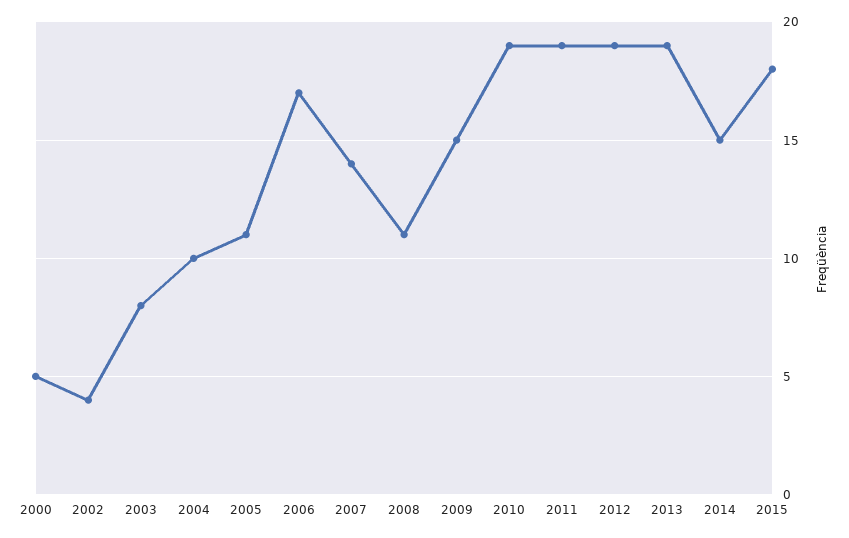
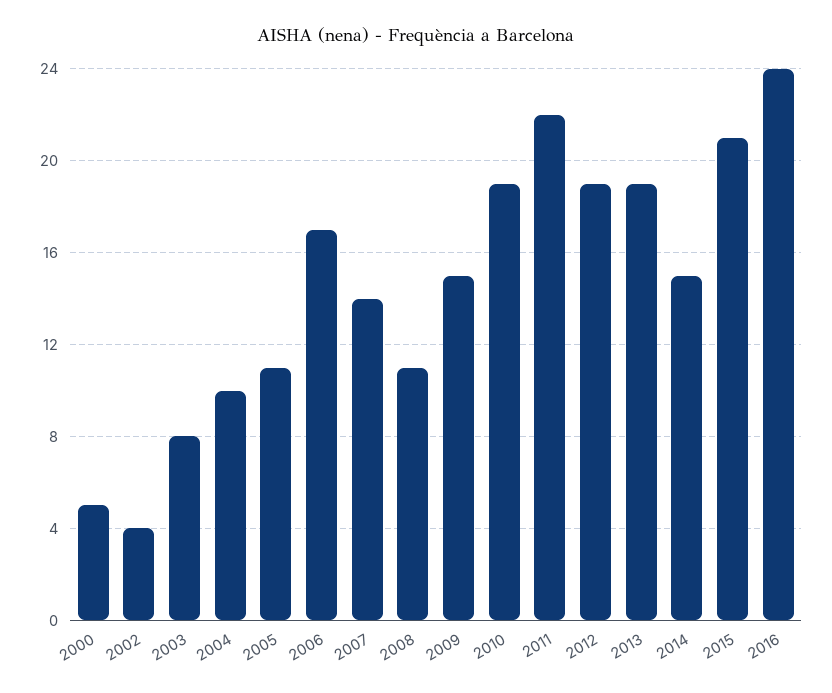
2011: 19 -> 22
2015: 18 -> 21
2016: none -> 24

